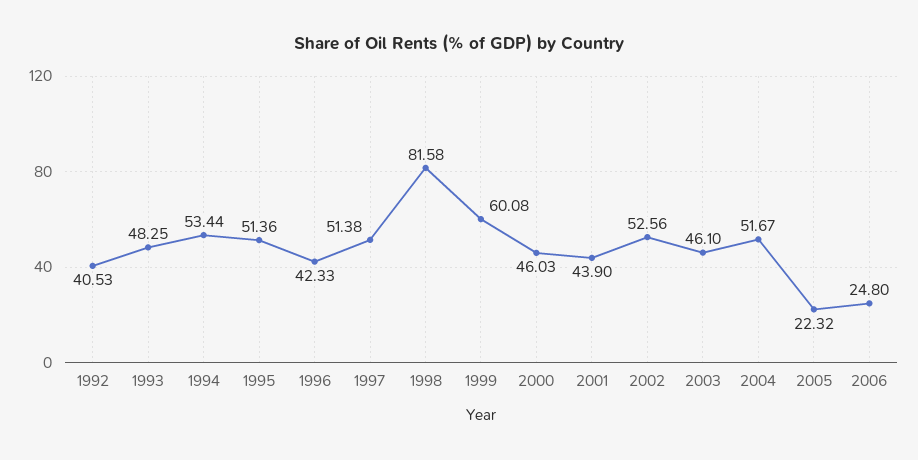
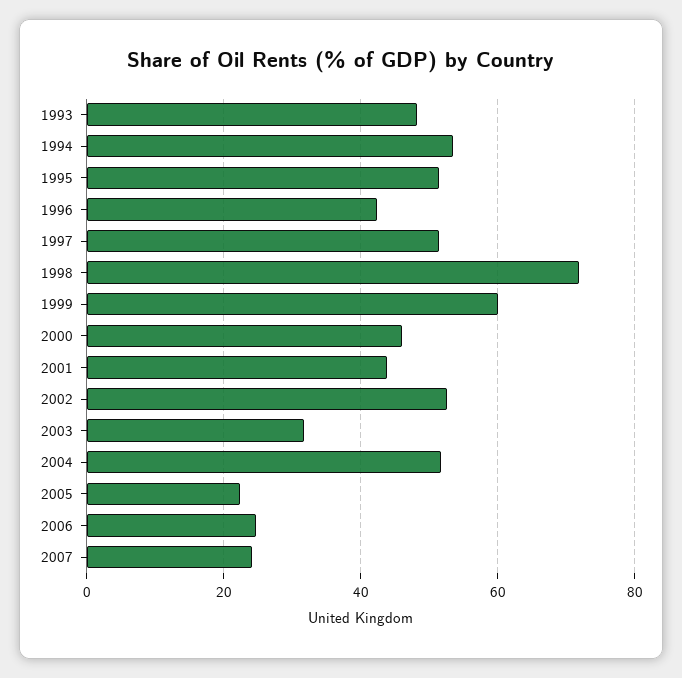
1992: 40.53 -> none
1998: 81.58 -> 72
2003: 46.1 -> 32
2007: none -> 24

